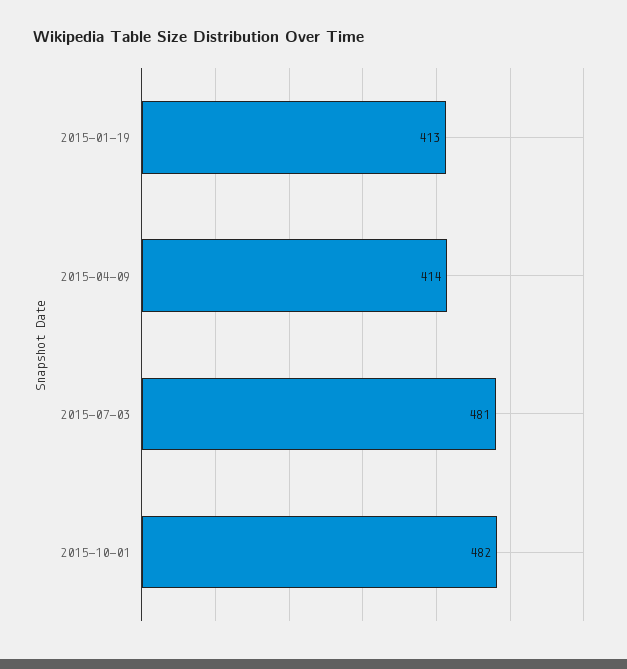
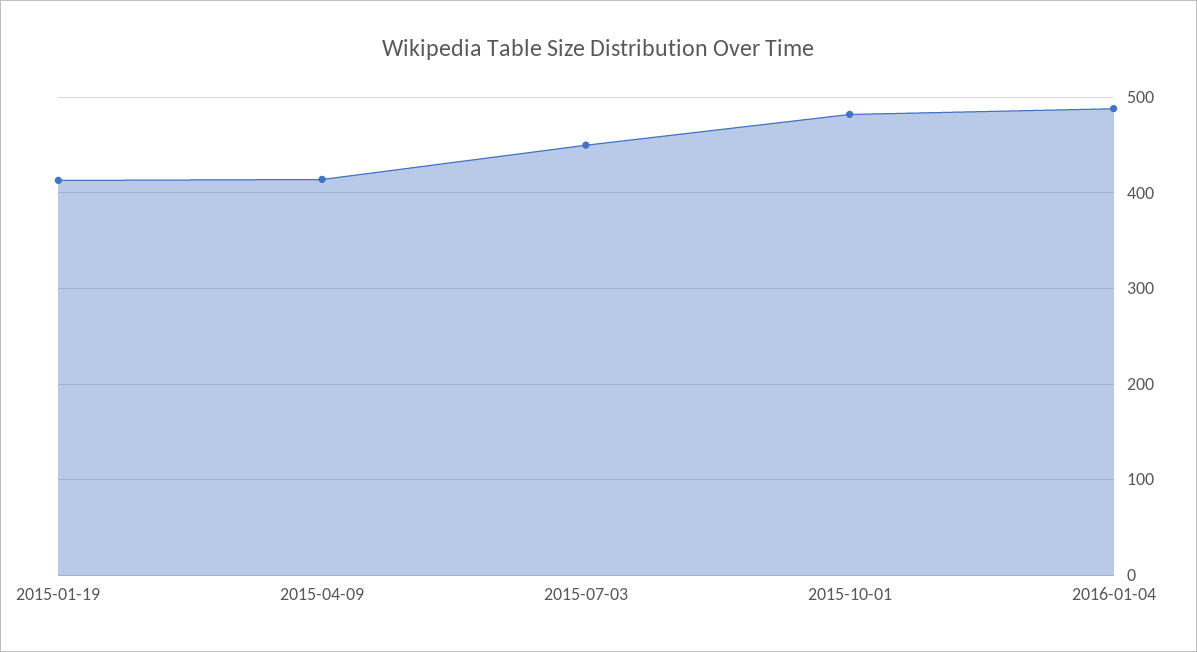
2015-07-03: 481 -> 450
2016-01-04: none -> 490

